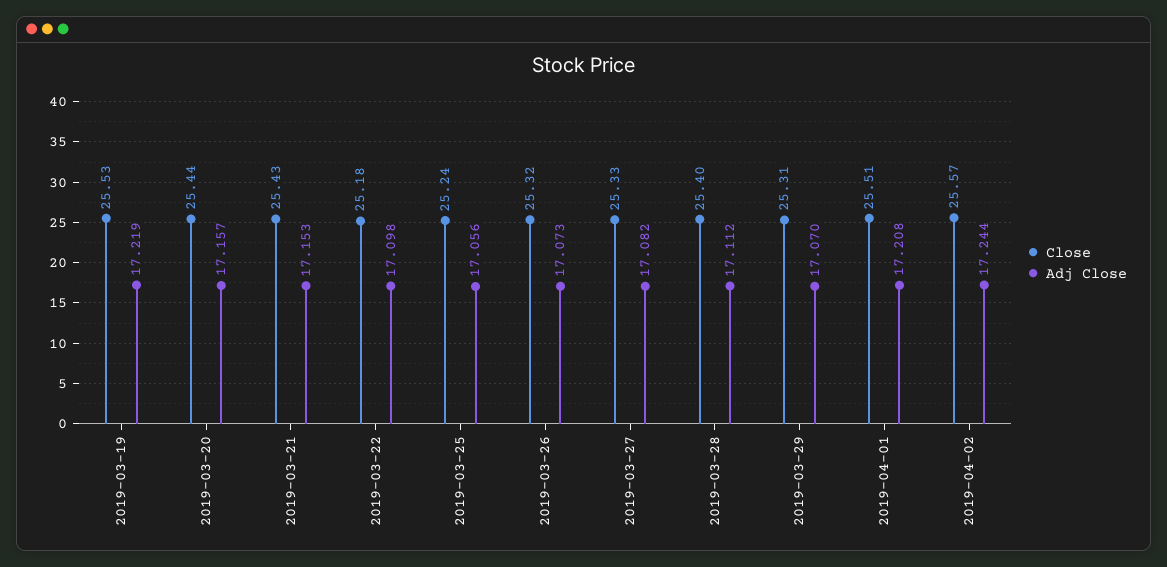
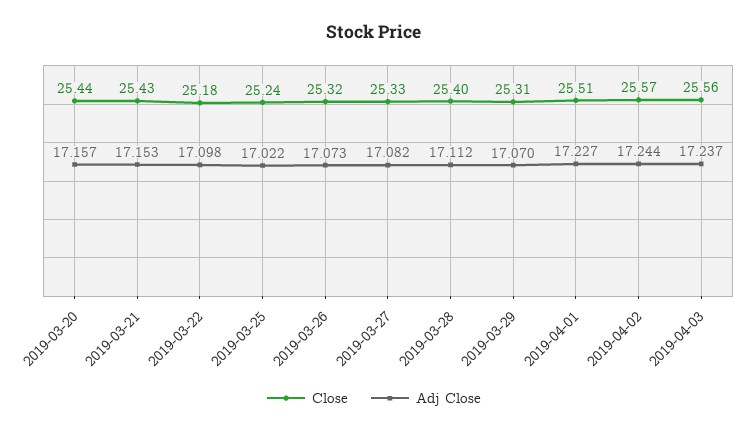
Close, 2019-03-19: 25.53 -> none
Adj Close, 2019-03-19: 17.219 -> none
Adj Close, 2019-03-25: 17.056 -> 17.022
Adj Close, 2019-04-01: 17.208 -> 17.227
Close, 2019-04-03: none -> 25.56
Adj Close, 2019-04-03: none -> 17.237

